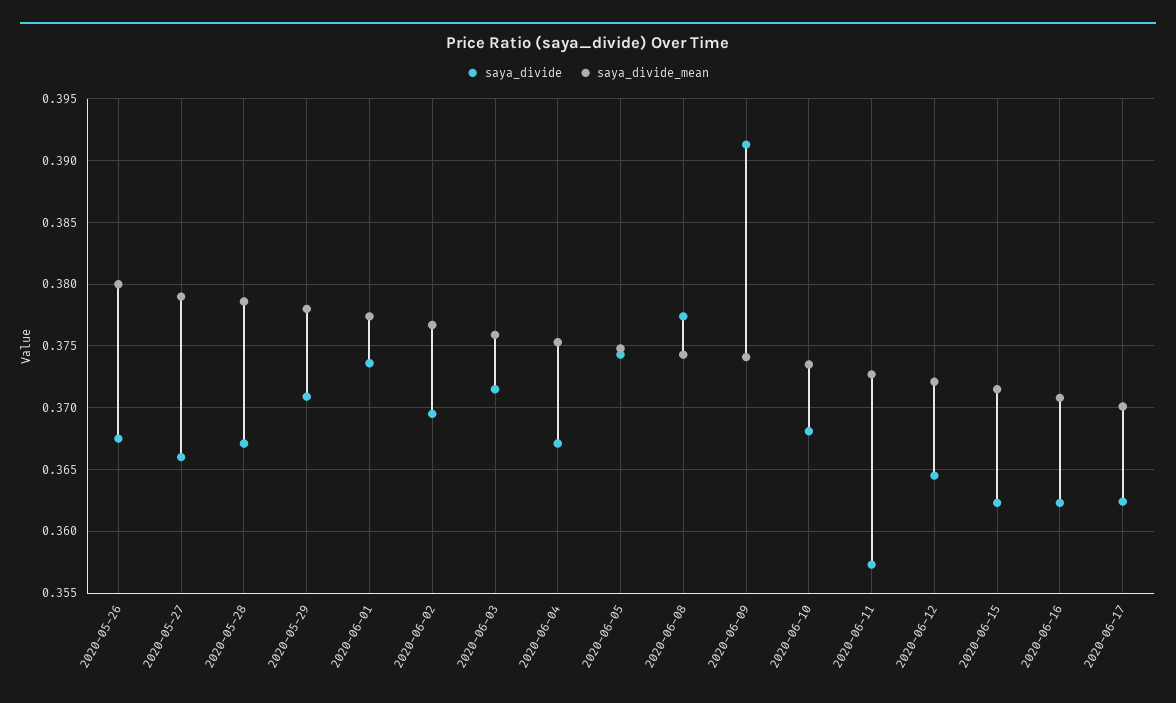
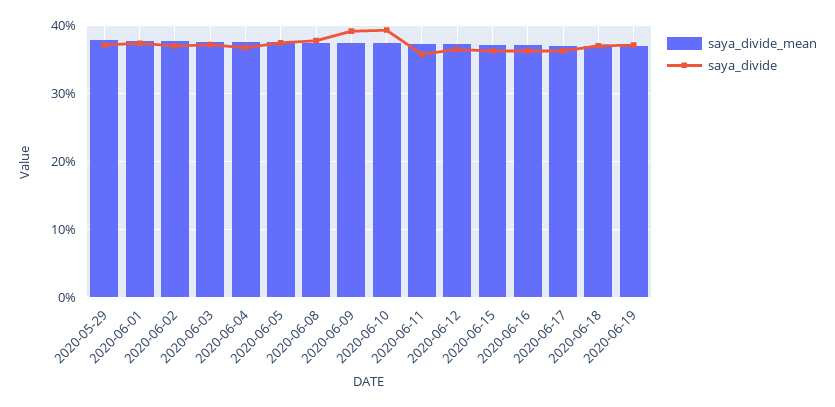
saya_divide, 2020-05-26: 0.3675 -> none
saya_divide_mean, 2020-05-26: 0.38 -> none
saya_divide, 2020-05-27: 0.366 -> none
saya_divide_mean, 2020-05-27: 0.379 -> none
saya_divide, 2020-05-28: 0.367 -> none
saya_divide_mean, 2020-05-28: 0.3785 -> none
saya_divide, 2020-06-10: 0.368 -> 0.39
saya_divide_mean, 2020-06-18: none -> 0.37
saya_divide, 2020-06-18: none -> 0.37
saya_divide_mean, 2020-06-19: none -> 0.37
saya_divide, 2020-06-19: none -> 0.37

